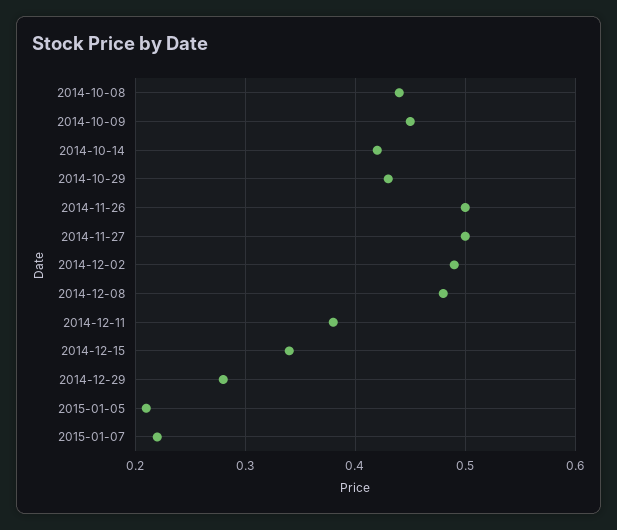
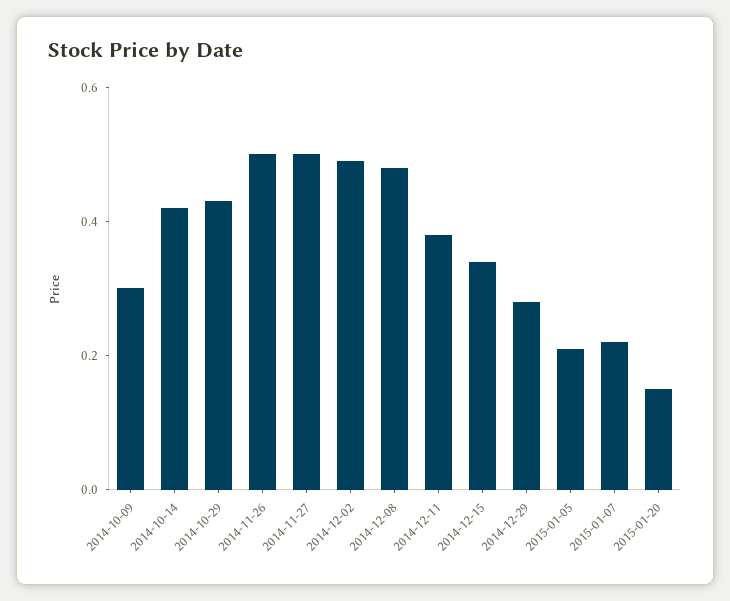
2014-10-08: 0.44 -> none
2014-10-09: 0.45 -> 0.3
2015-01-20: none -> 0.15

